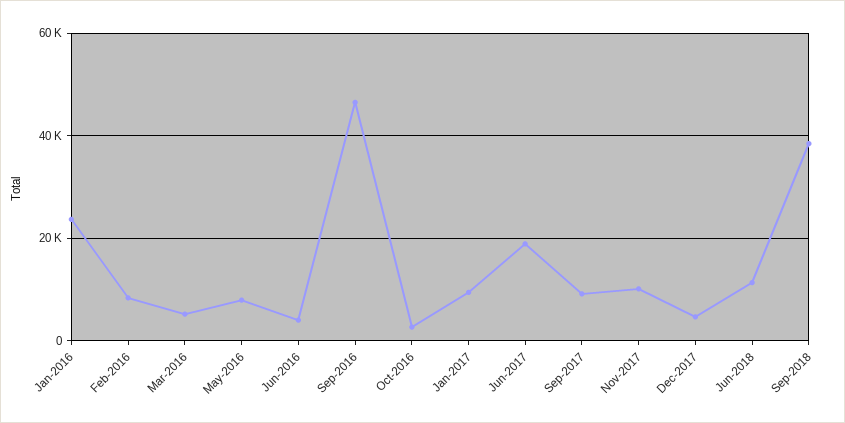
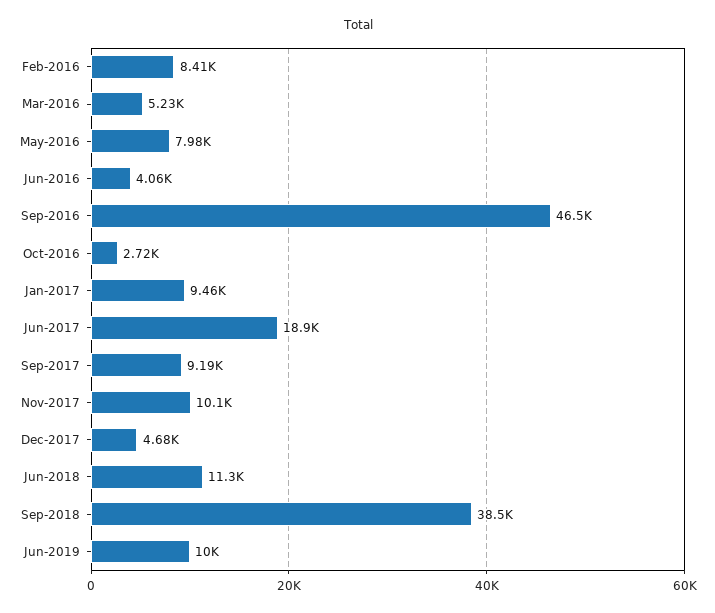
Jan-2016: 24000 -> none
Jun-2019: none -> 10000

